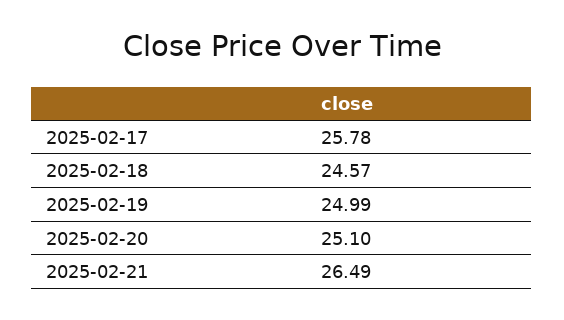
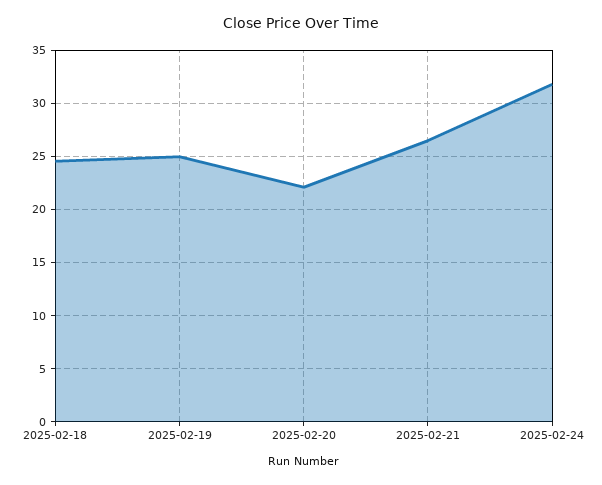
2025-02-17: 25.78 -> none
2025-02-20: 25.1 -> 22
2025-02-24: none -> 32

